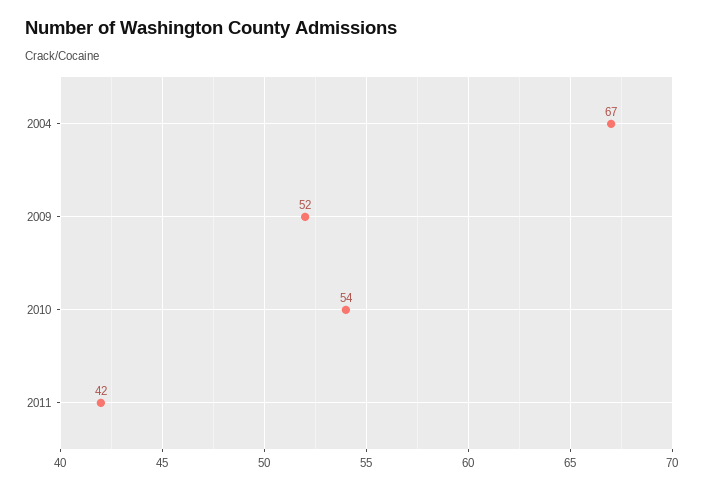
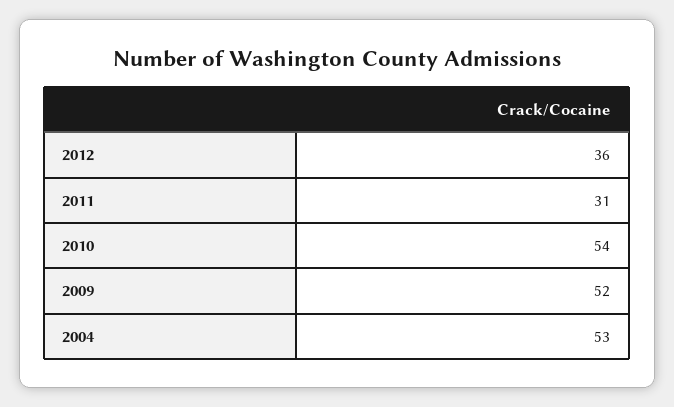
2004: 67 -> 53
2011: 42 -> 31
2012: none -> 36

